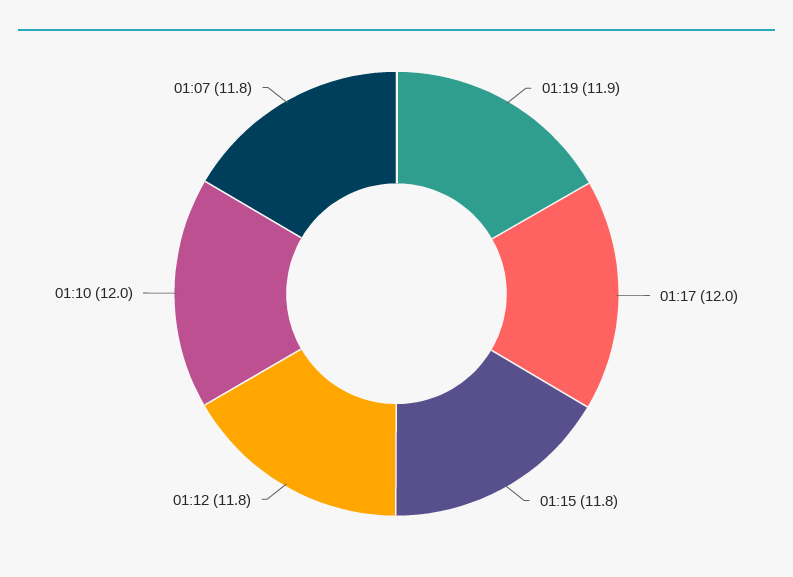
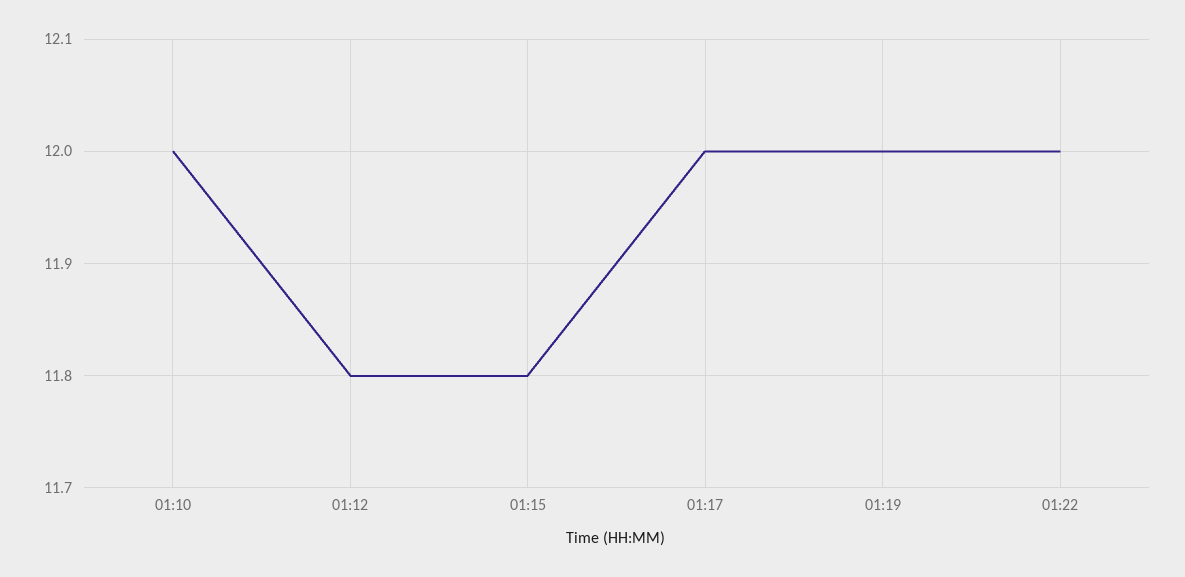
01:19: 11.9 -> 12
01:07: 11.8 -> none
01:22: none -> 12

